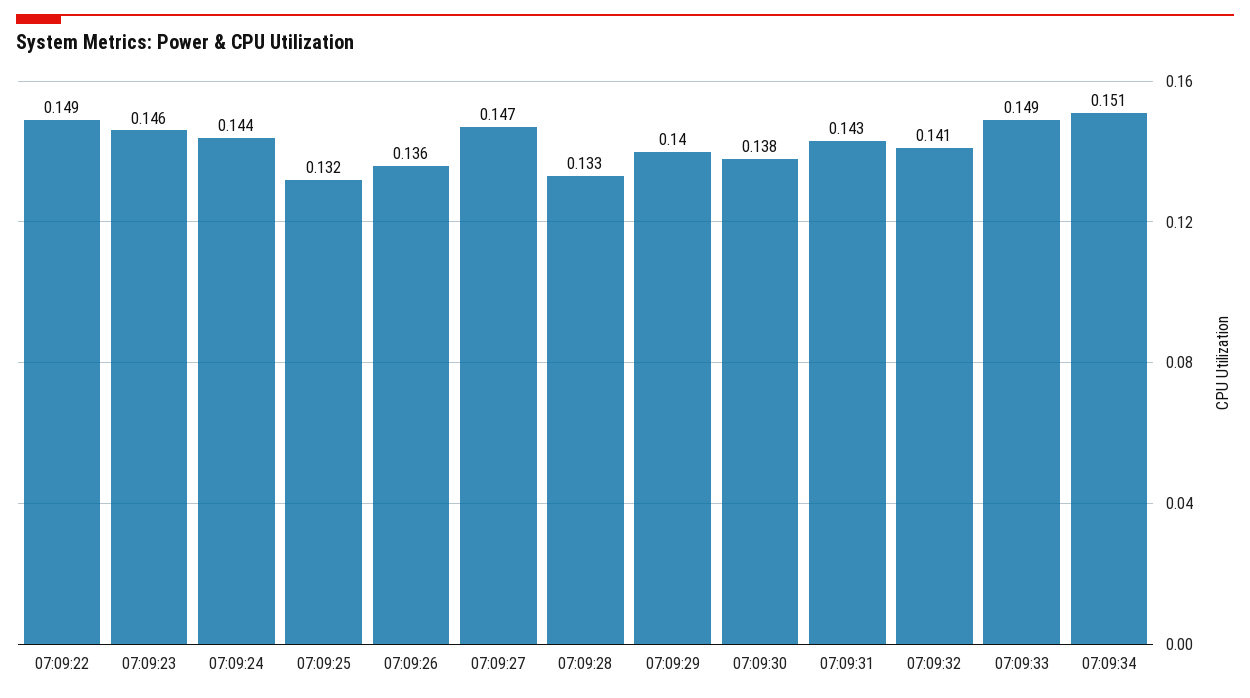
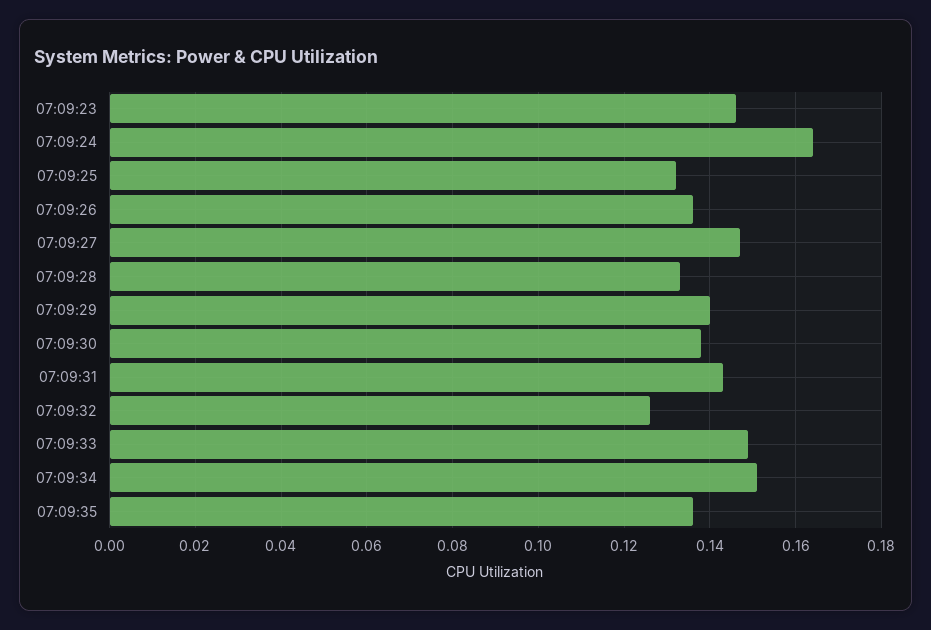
07:09:22: 0.149 -> none
07:09:24: 0.144 -> 0.165
07:09:32: 0.141 -> 0.125
07:09:35: none -> 0.135

